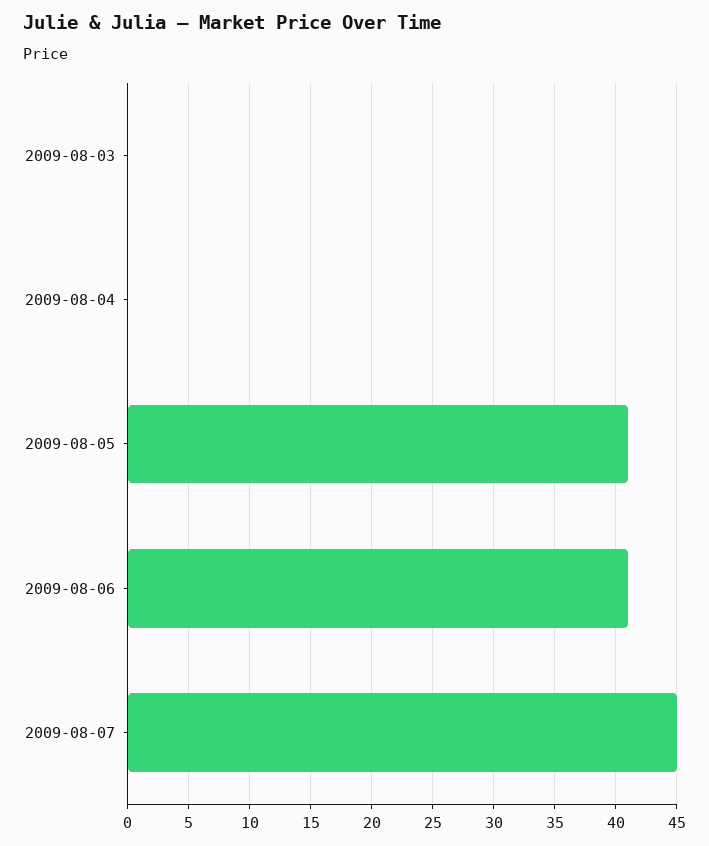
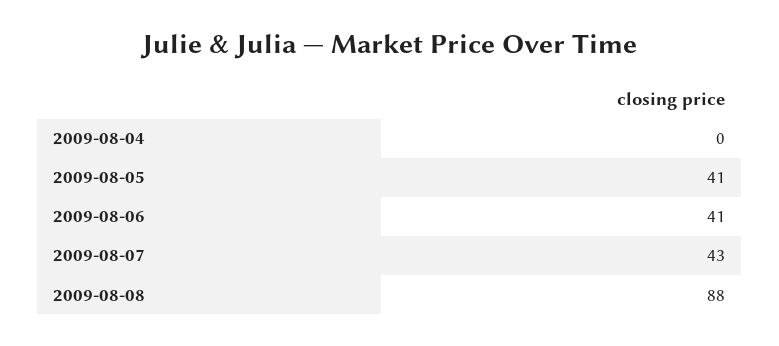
2009-08-03: 0 -> none
2009-08-07: 45 -> 43
2009-08-08: none -> 88

